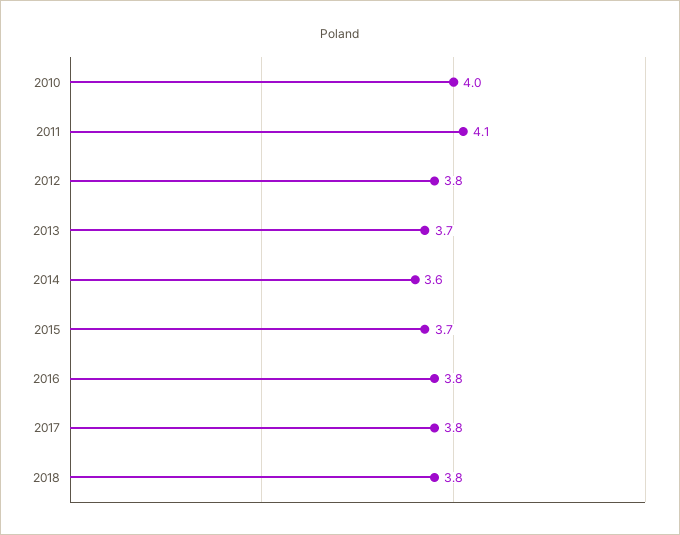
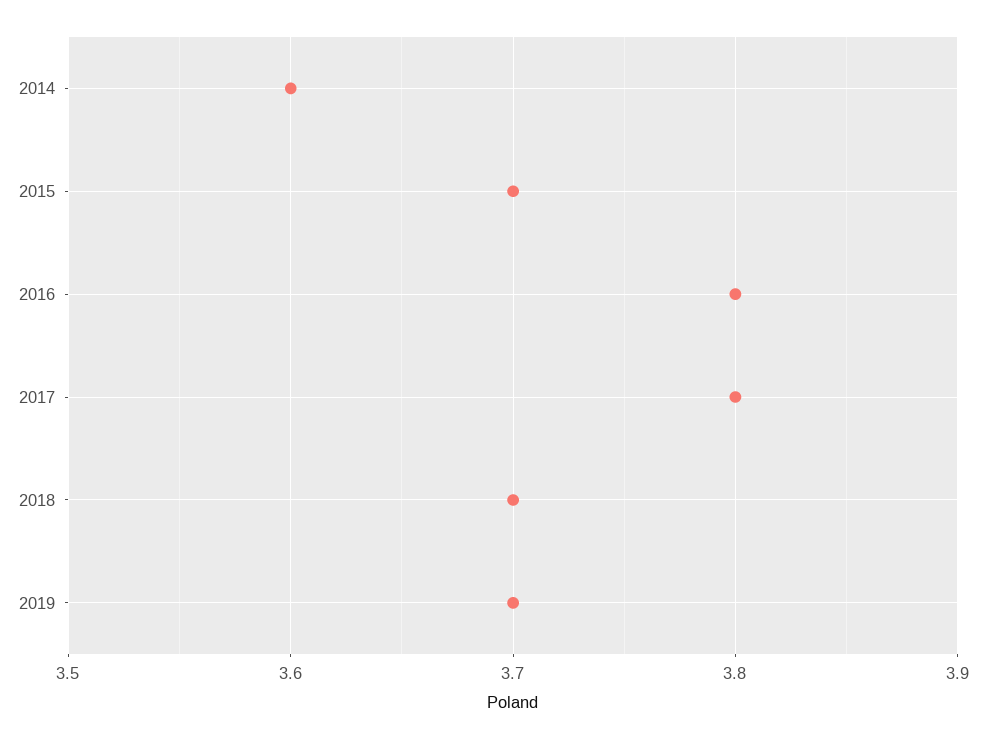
2010: 4 -> none
2011: 4.1 -> none
2012: 3.8 -> none
2013: 3.7 -> none
2018: 3.8 -> 3.7
2019: none -> 3.7

